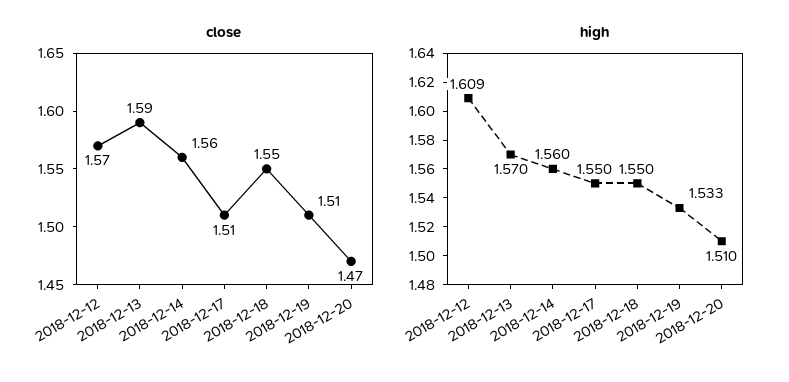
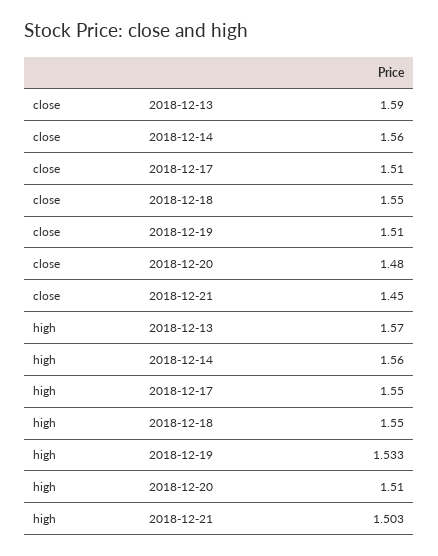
close, 2018-12-12: 1.57 -> none
close, 2018-12-20: 1.47 -> 1.48
high, 2018-12-12: 1.609 -> none
close, 2018-12-21: none -> 1.45
high, 2018-12-21: none -> 1.503

